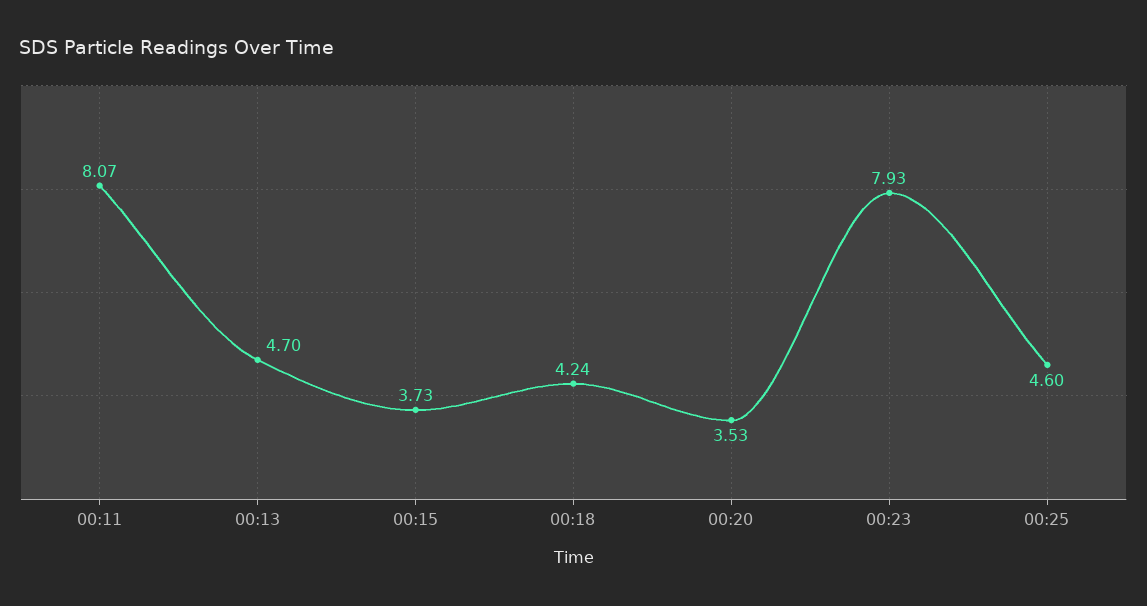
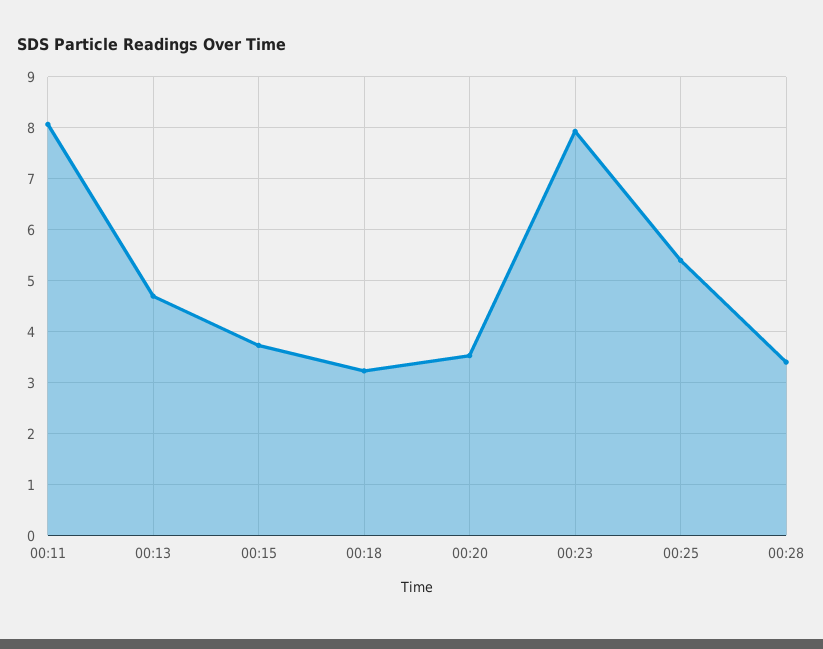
00:18: 4.24 -> 3.2
00:25: 4.6 -> 5.4
00:28: none -> 3.4

